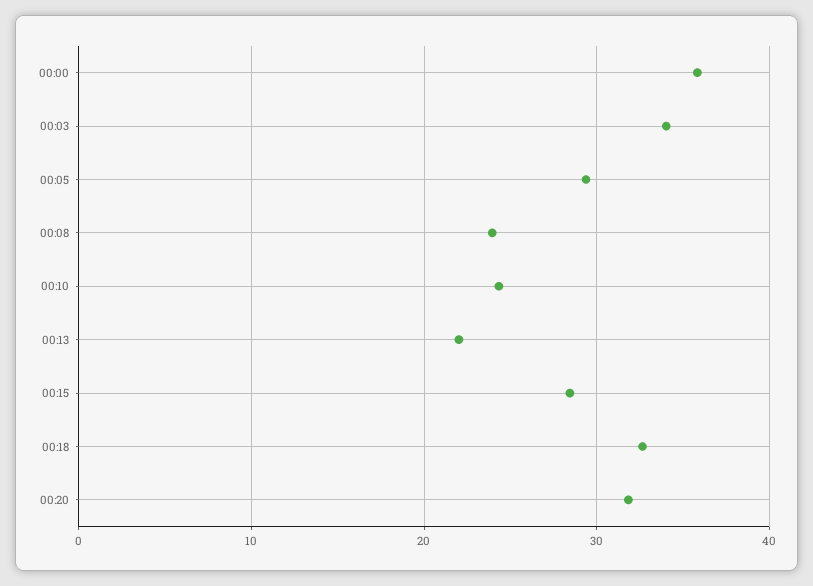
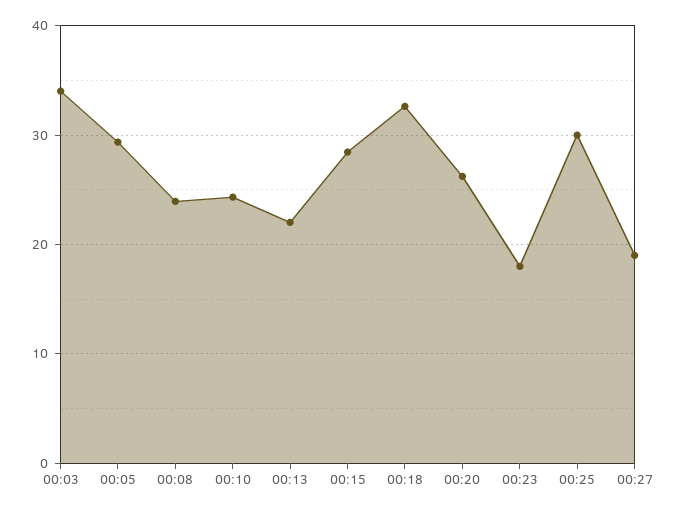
00:00: 36 -> none
00:20: 32 -> 26
00:23: none -> 18
00:25: none -> 30
00:27: none -> 19

